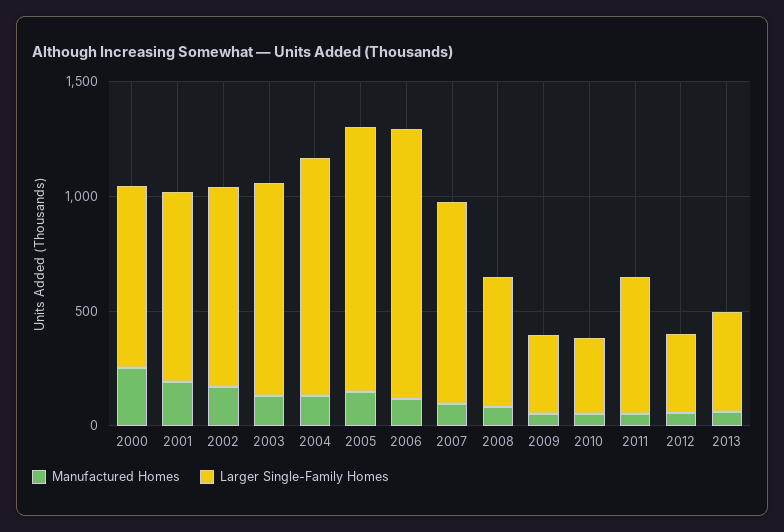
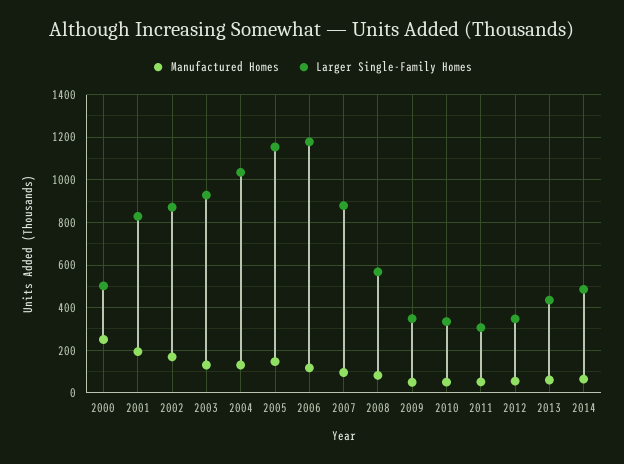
Larger Single-Family Homes, 2000: 800 -> 500
Larger Single-Family Homes, 2011: 600 -> 300
Manufactured Homes, 2014: none -> 50
Larger Single-Family Homes, 2014: none -> 500

